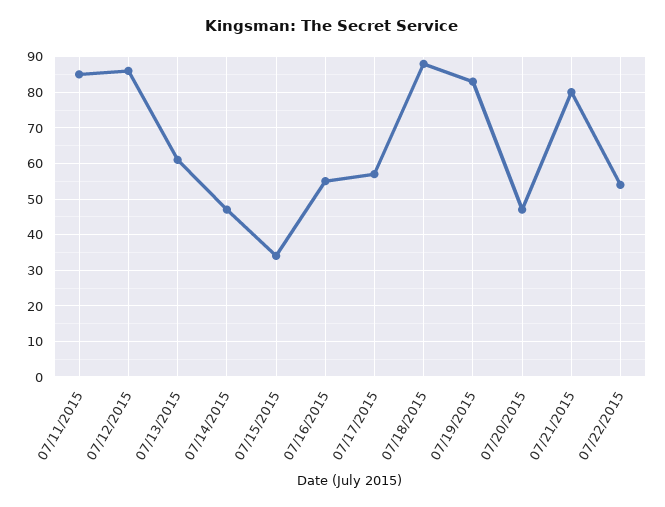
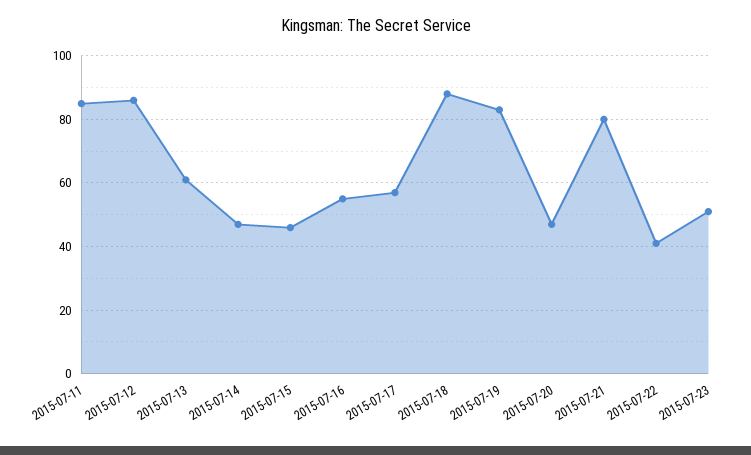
07/15/2015: 35 -> 45
07/22/2015: 55 -> 40
2015-07-23: none -> 50

